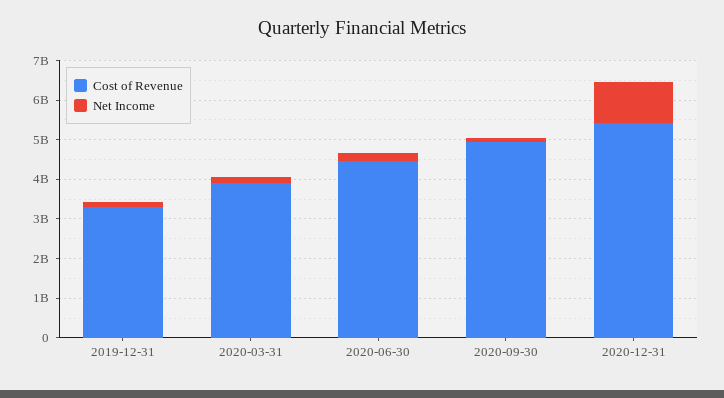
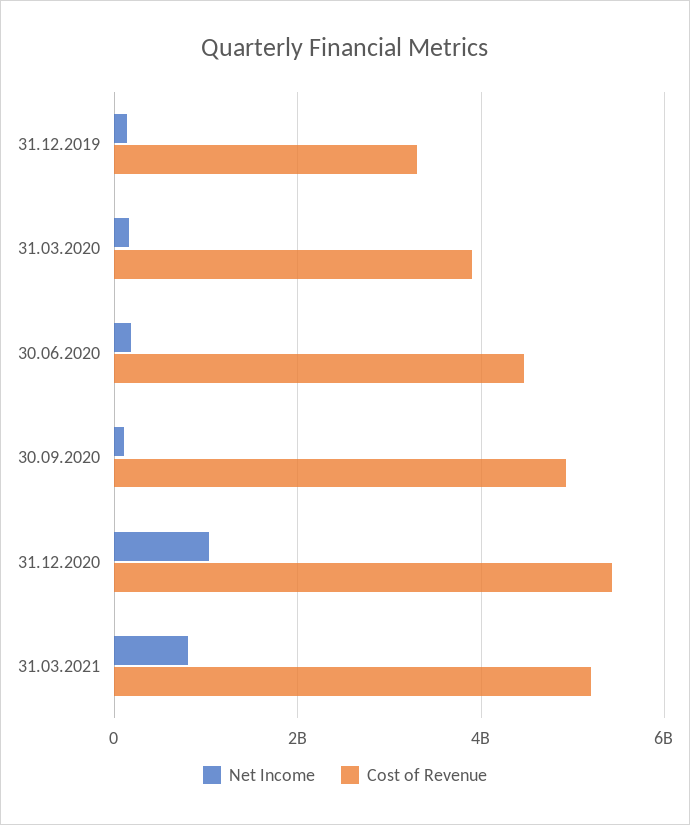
Net Income, 31.03.2021: none -> 800000000
Cost of Revenue, 31.03.2021: none -> 5200000000

